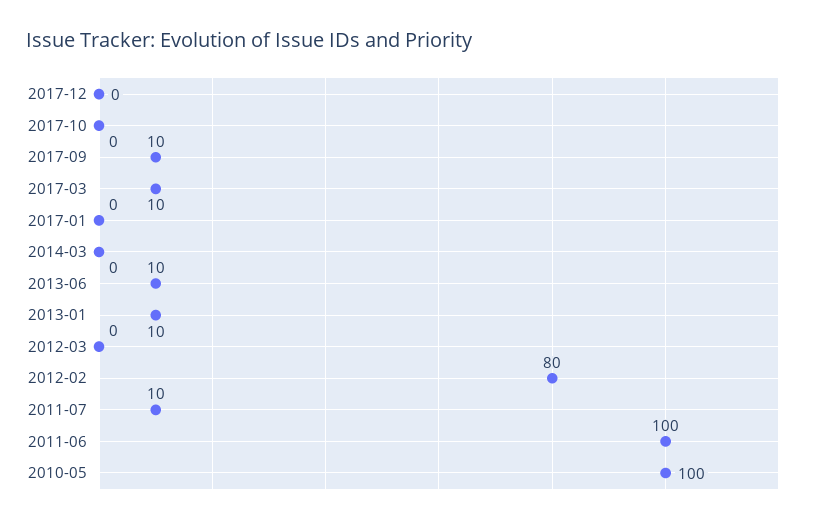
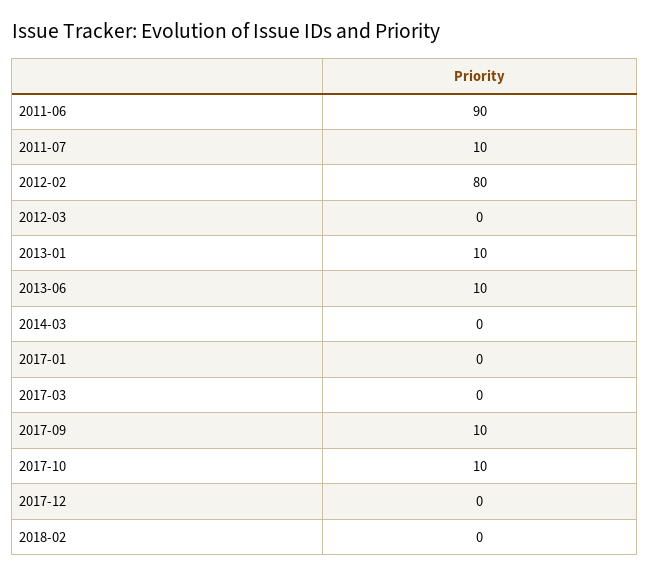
2017-10: 0 -> 10
2017-03: 10 -> 0
2011-06: 100 -> 90
2010-05: 100 -> none
2018-02: none -> 0

